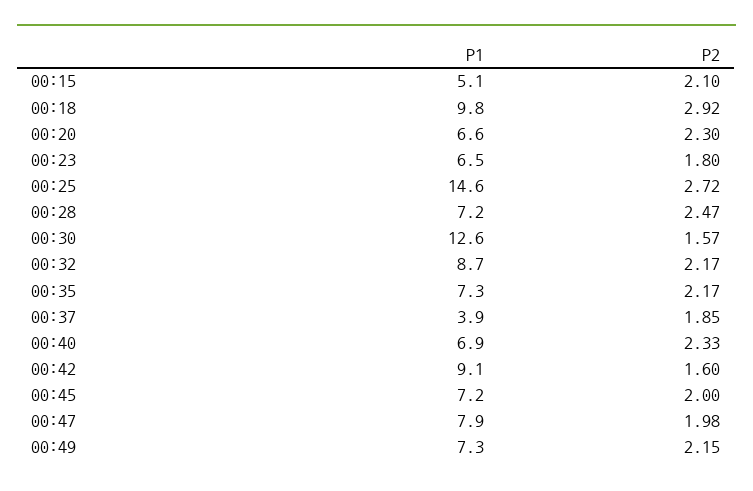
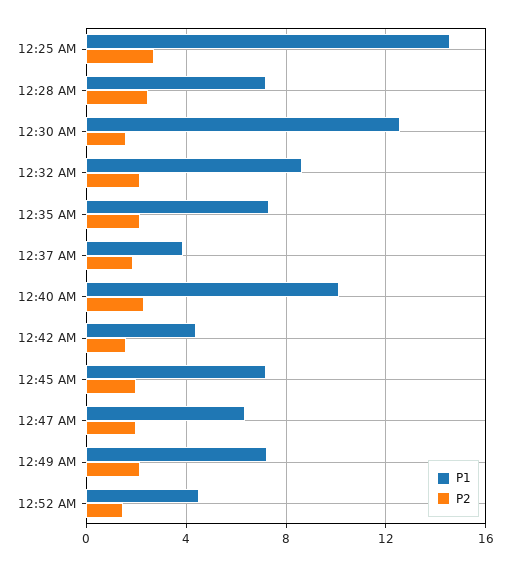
P1, 00:15: 5.1 -> none
P2, 00:15: 2.1 -> none
P1, 00:18: 9.8 -> none
P2, 00:18: 2.92 -> none
P1, 00:20: 6.6 -> none
P2, 00:20: 2.3 -> none
P1, 00:23: 6.5 -> none
P2, 00:23: 1.8 -> none
P1, 00:40: 6.9 -> 10
P1, 00:42: 9.1 -> 4.5
P1, 00:47: 7.9 -> 6.5
P1, 12:52 AM: none -> 4.5
P2, 12:52 AM: none -> 1.5

